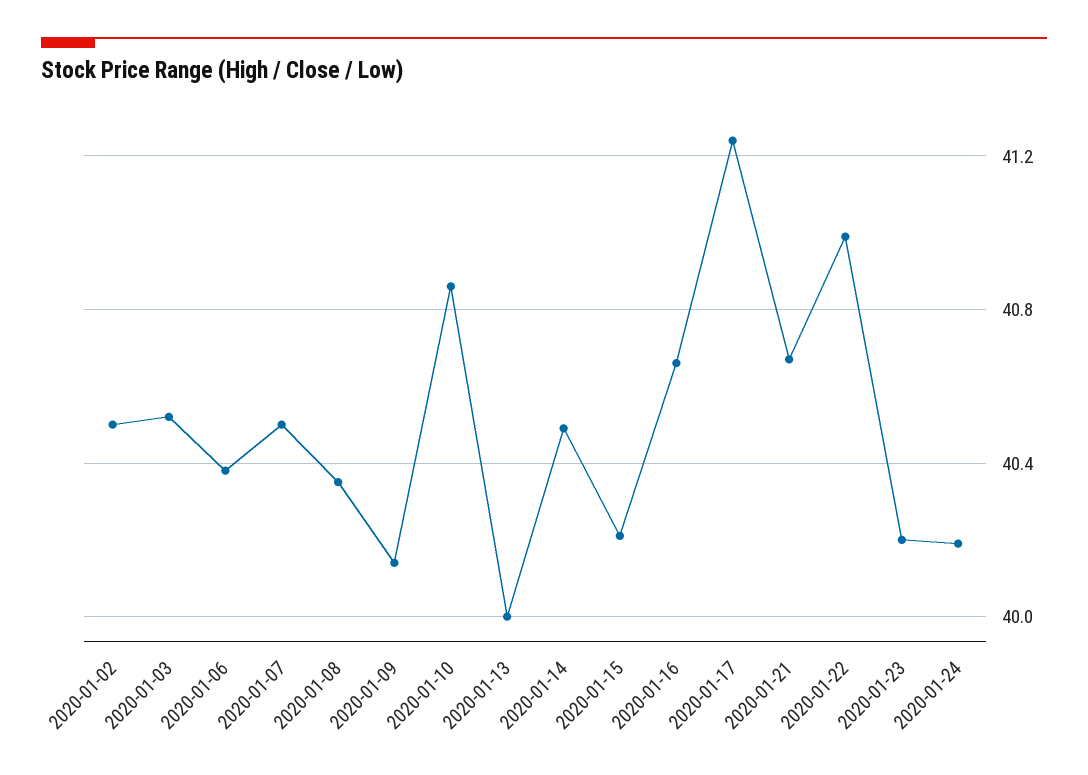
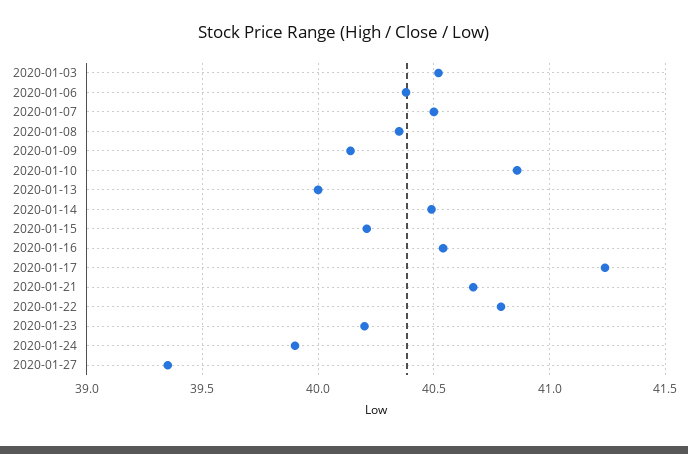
2020-01-02: 40.5 -> none
2020-01-16: 40.65 -> 40.55
2020-01-22: 41 -> 40.8
2020-01-24: 40.2 -> 39.9
2020-01-27: none -> 39.35

